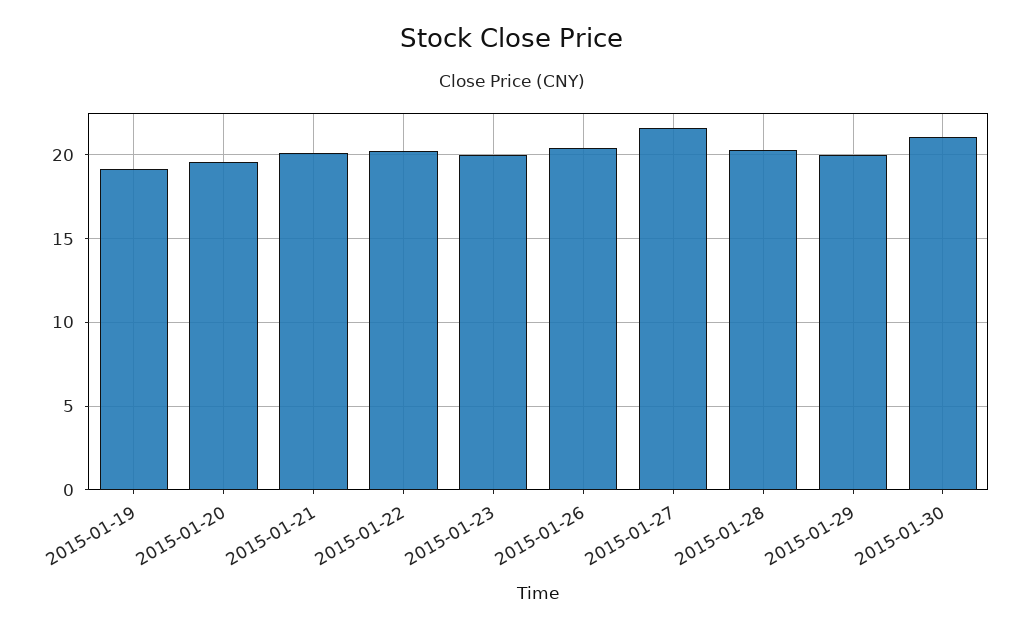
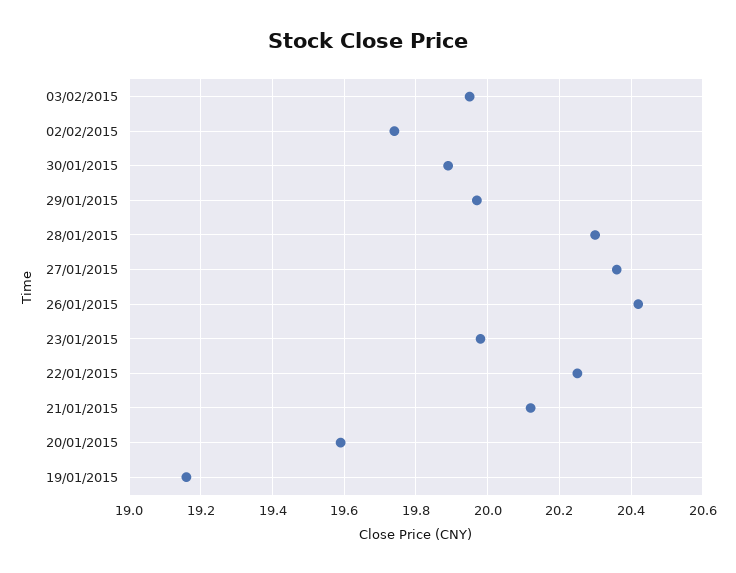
2015-01-27: 21.5 -> 20.35
2015-01-30: 21 -> 19.9
03/02/2015: none -> 19.95
02/02/2015: none -> 19.75

